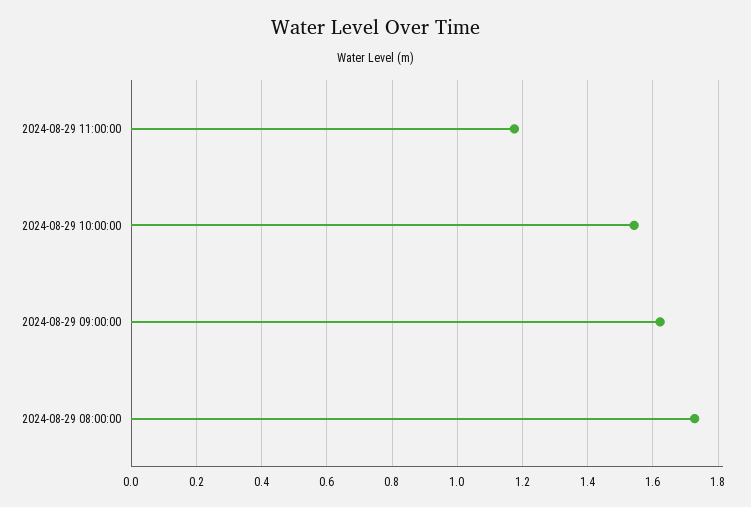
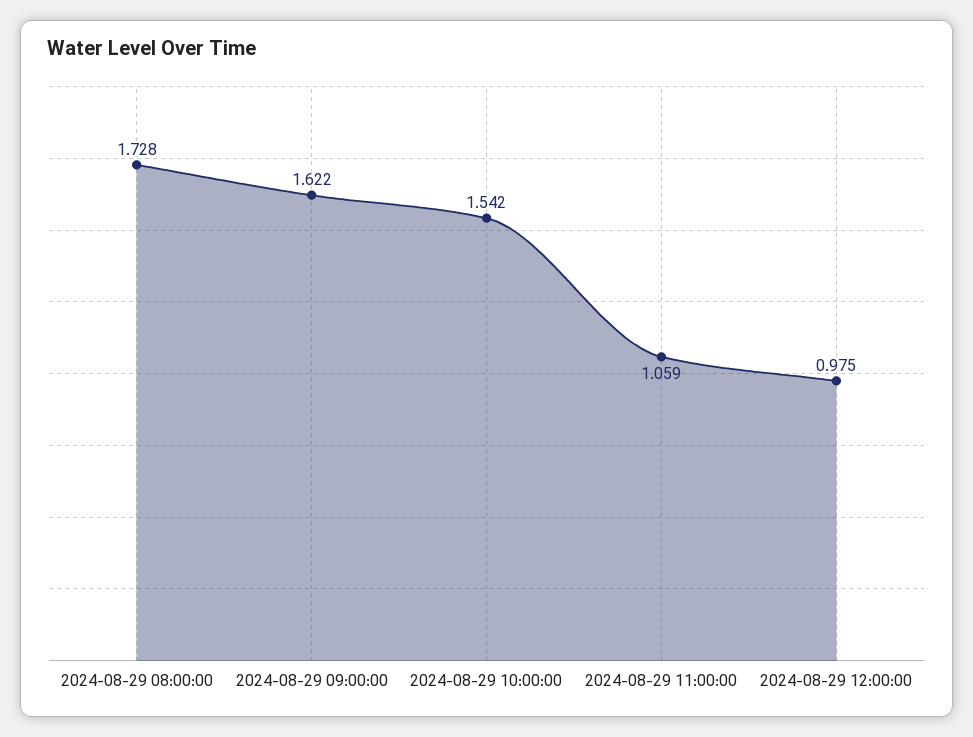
2024-08-29 11:00:00: 1.18 -> 1.059
2024-08-29 12:00:00: none -> 0.975

